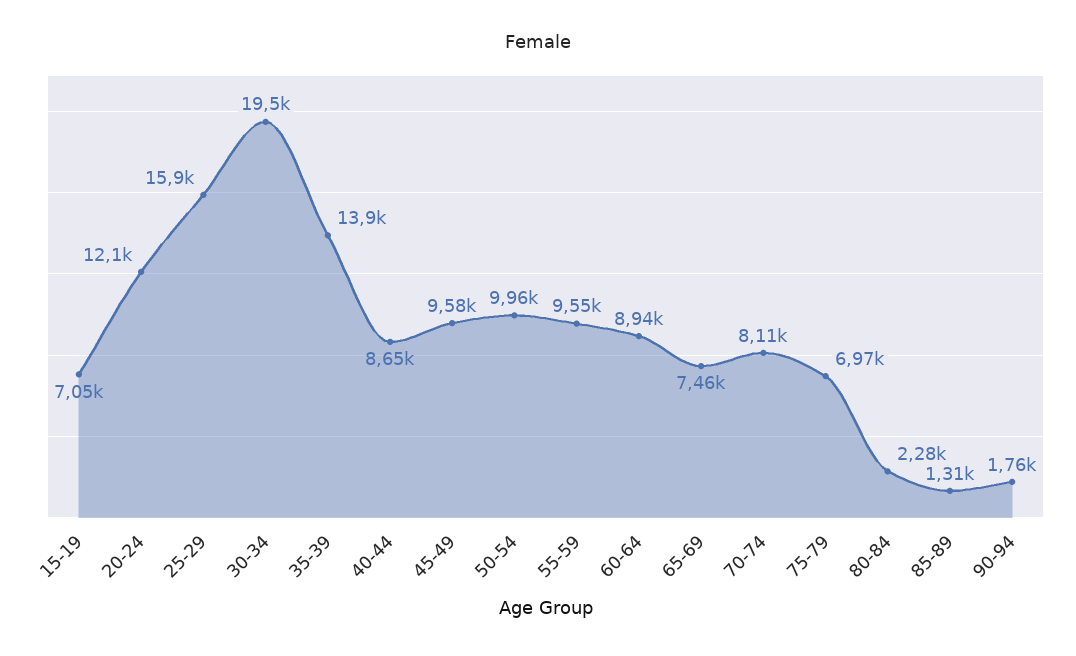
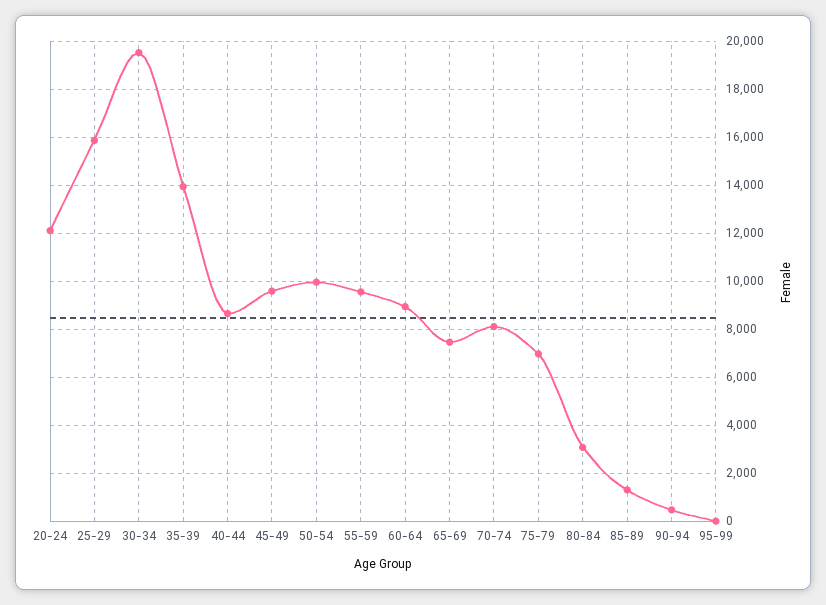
15-19: 7050 -> none
80-84: 2280 -> 3000
90-94: 1760 -> 500
95-99: none -> 0

